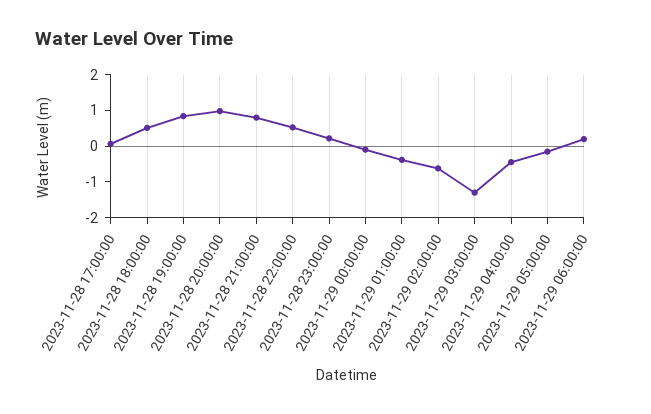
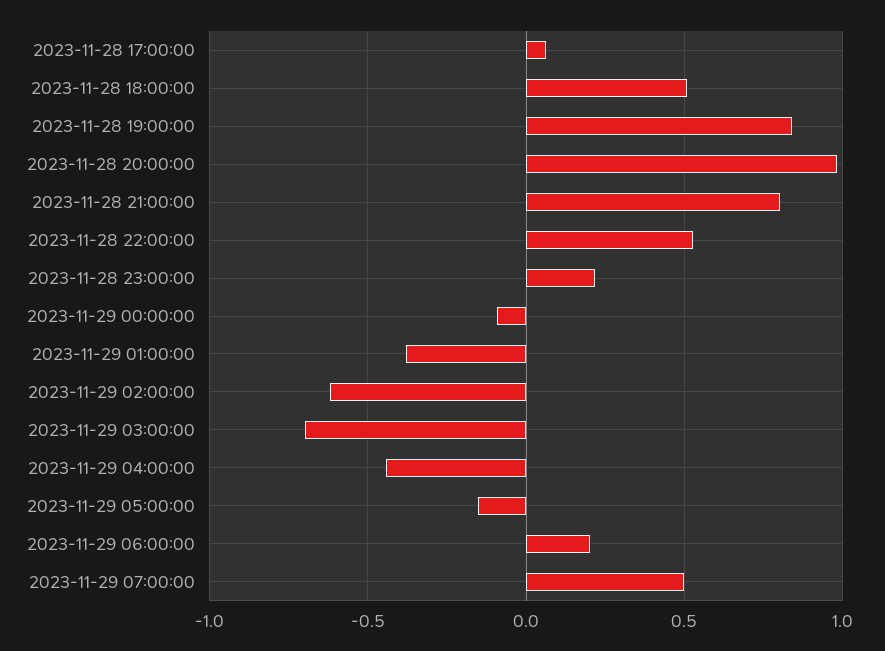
2023-11-29 03:00:00: -1.25 -> -0.7
2023-11-29 07:00:00: none -> 0.5

